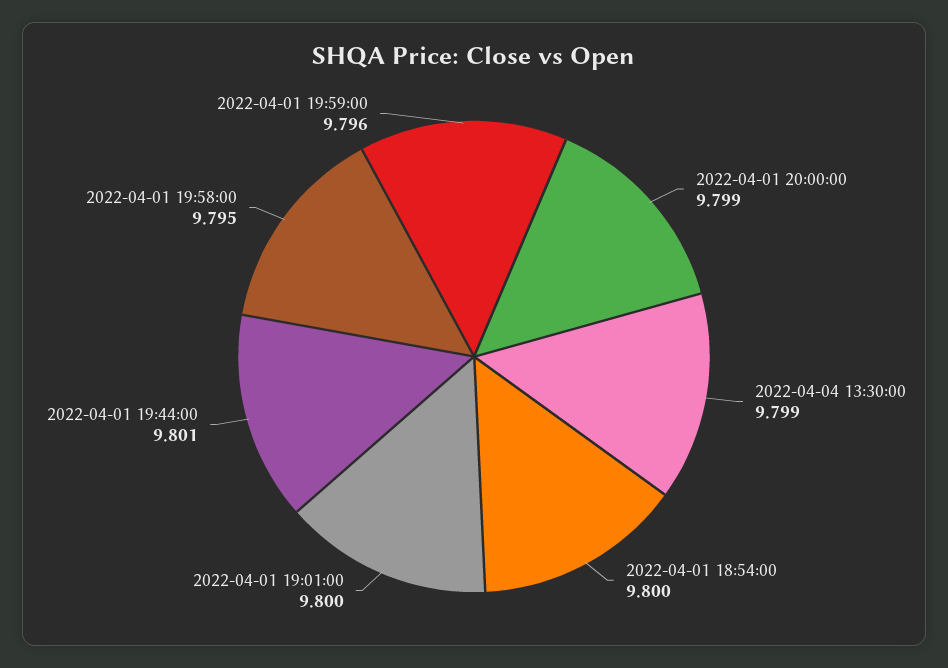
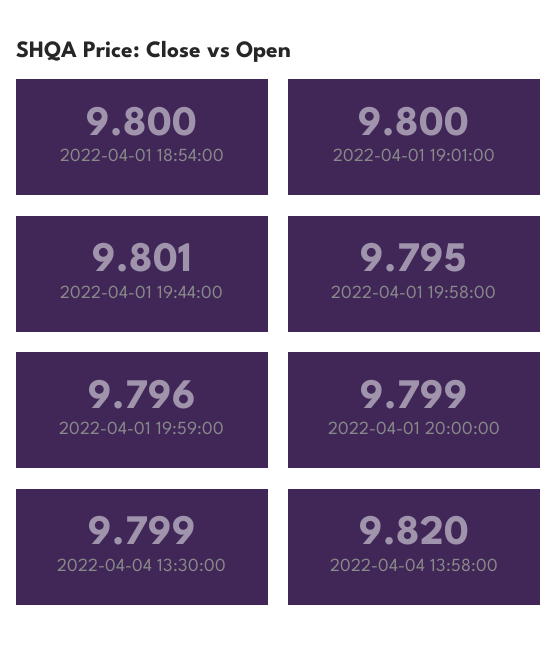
2022-04-04 13:58:00: none -> 9.82

